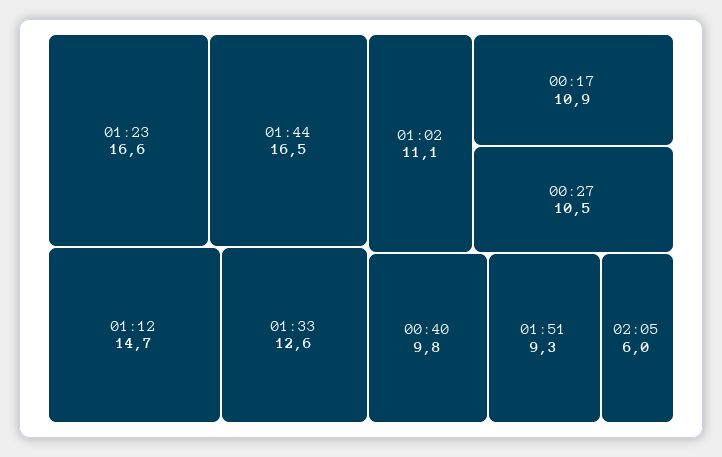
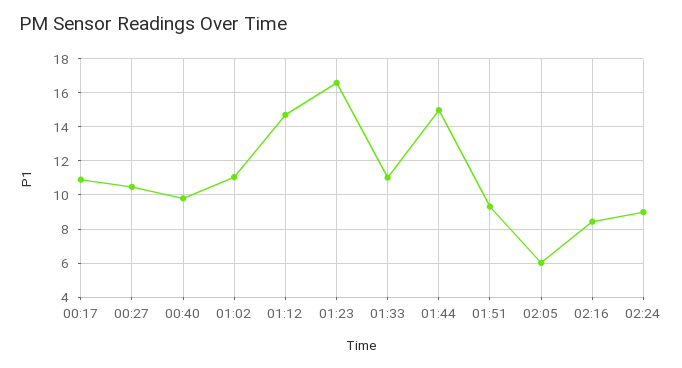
01:44: 16.5 -> 15
01:33: 12.6 -> 11
02:16: none -> 8.5
02:24: none -> 9

